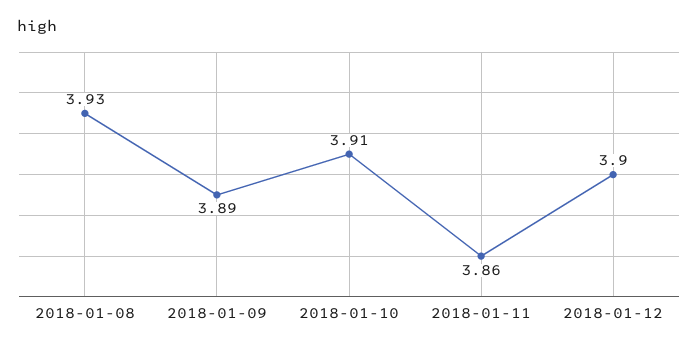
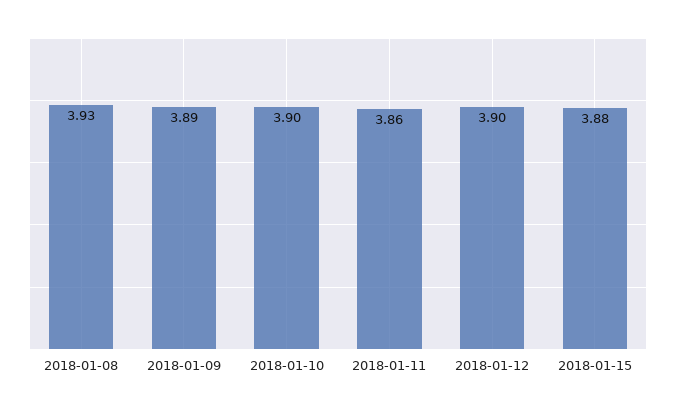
2018-01-10: 3.91 -> 3.9
2018-01-15: none -> 3.88

